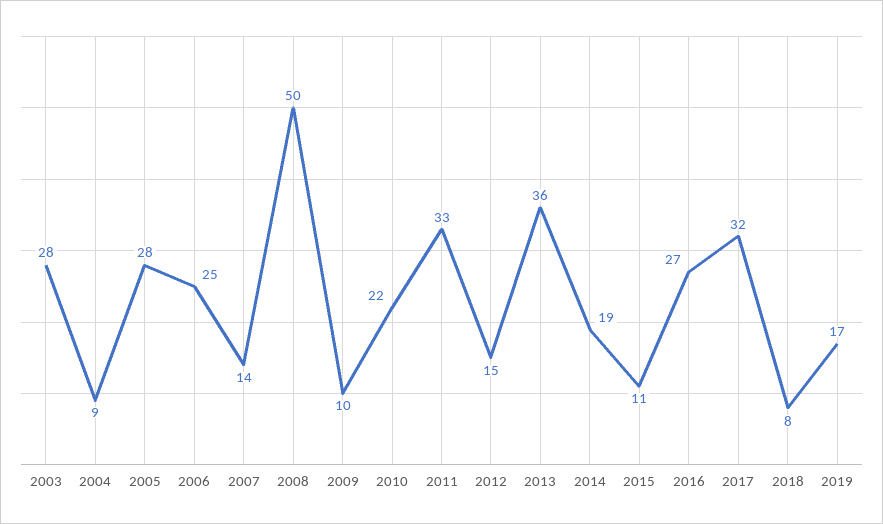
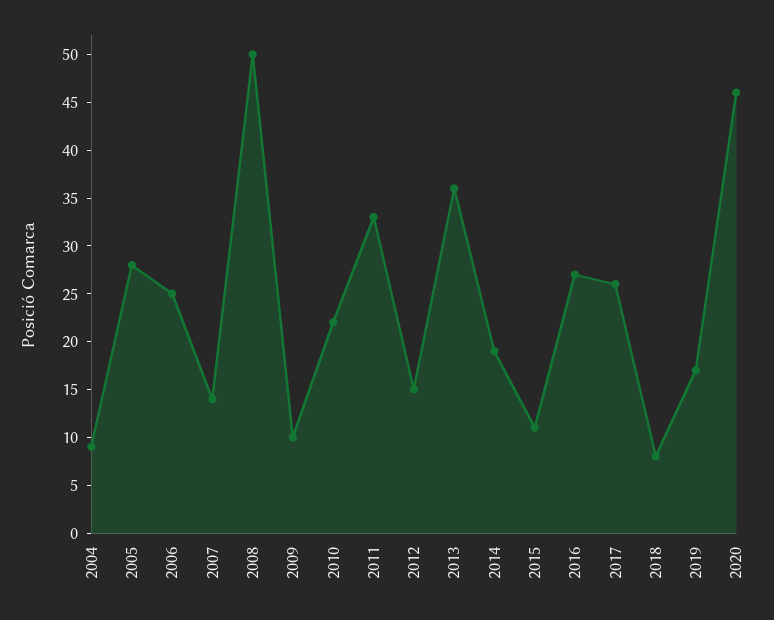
2003: 28 -> none
2017: 32 -> 26
2020: none -> 46

